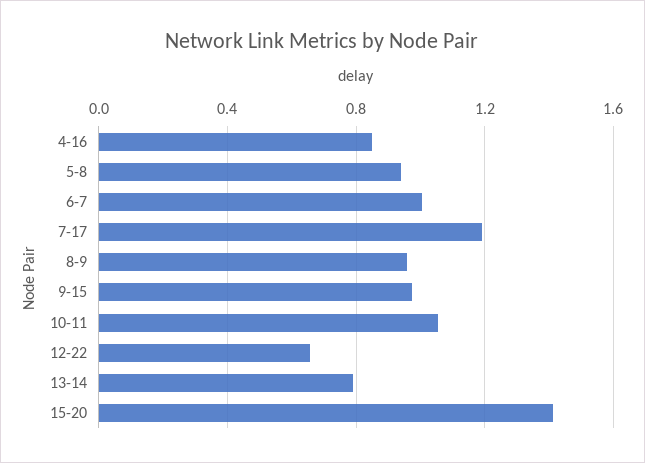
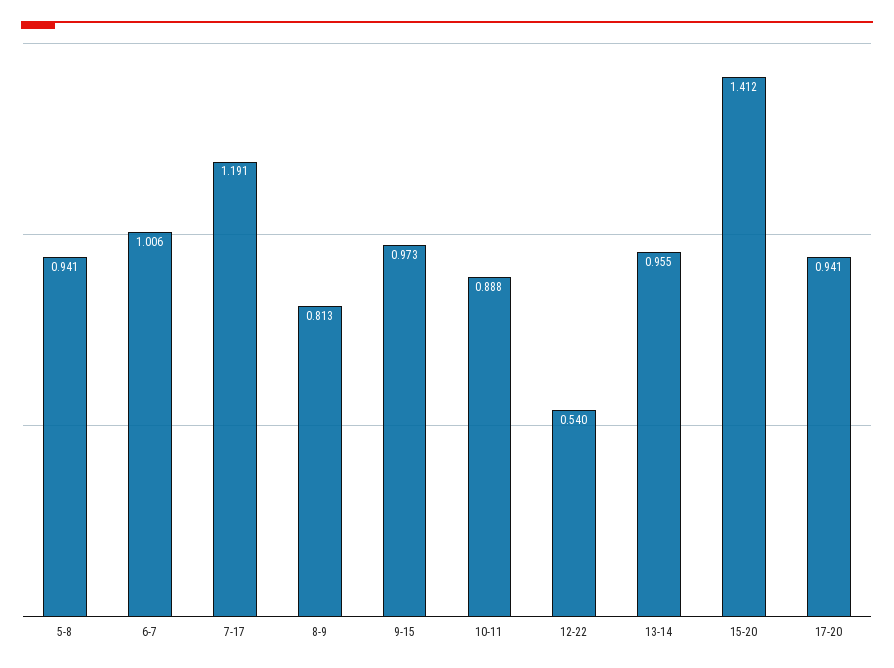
4-16: 0.85 -> none
8-9: 0.95 -> 0.813
10-11: 1.05 -> 0.888
12-22: 0.65 -> 0.54
13-14: 0.8 -> 0.955
17-20: none -> 0.941

